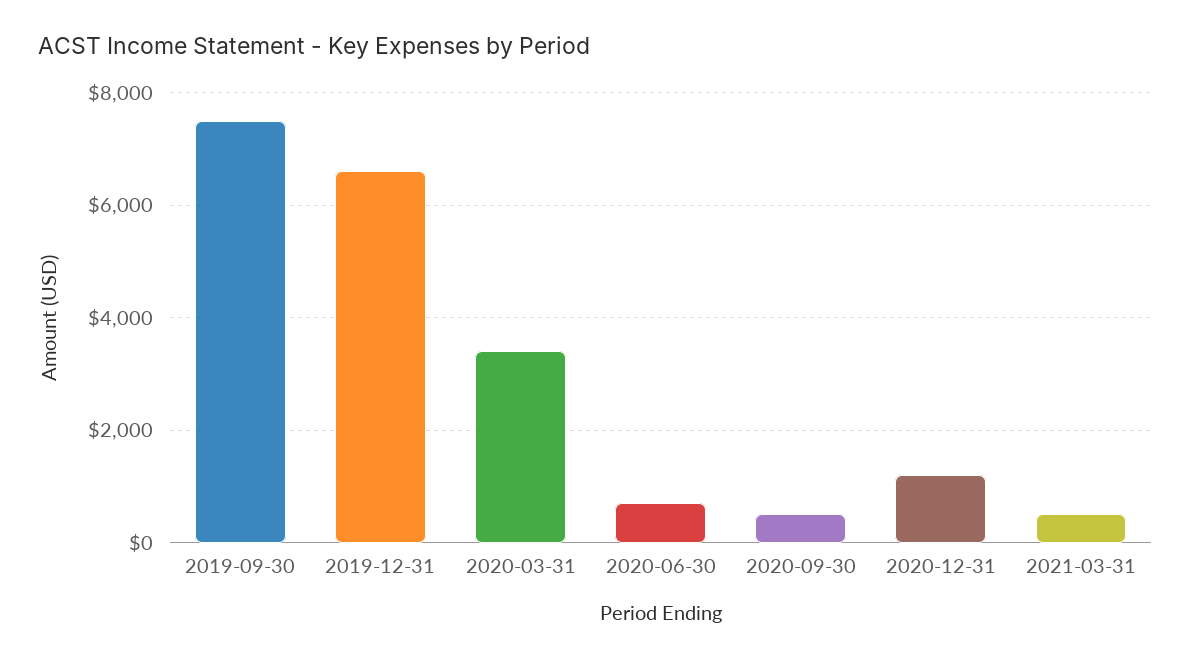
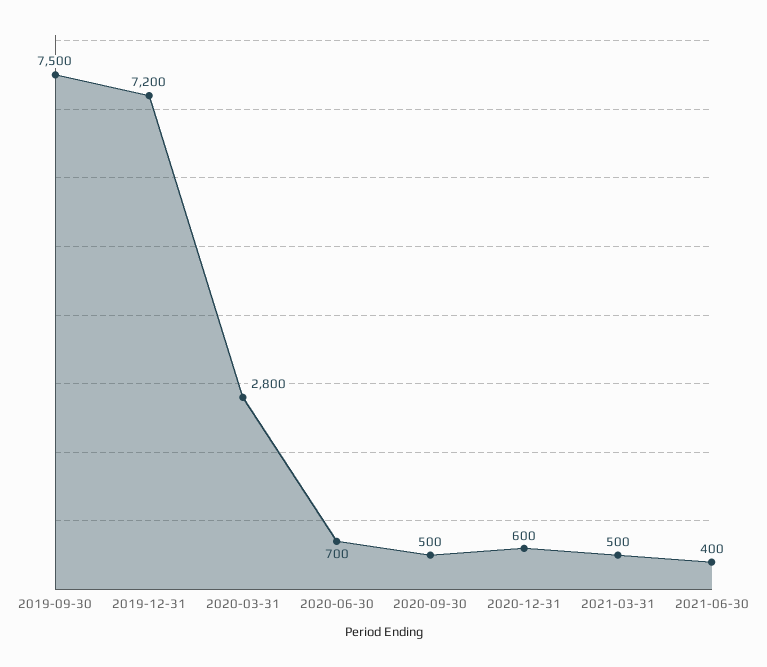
2019-12-31: 6600 -> 7200
2020-03-31: 3400 -> 2800
2020-12-31: 1200 -> 600
2021-06-30: none -> 400

